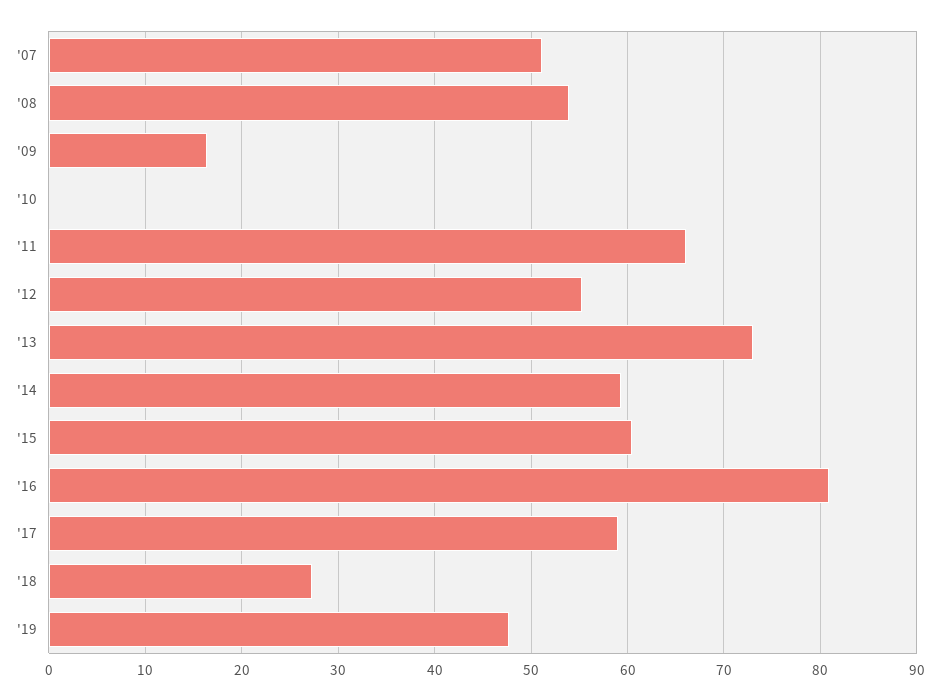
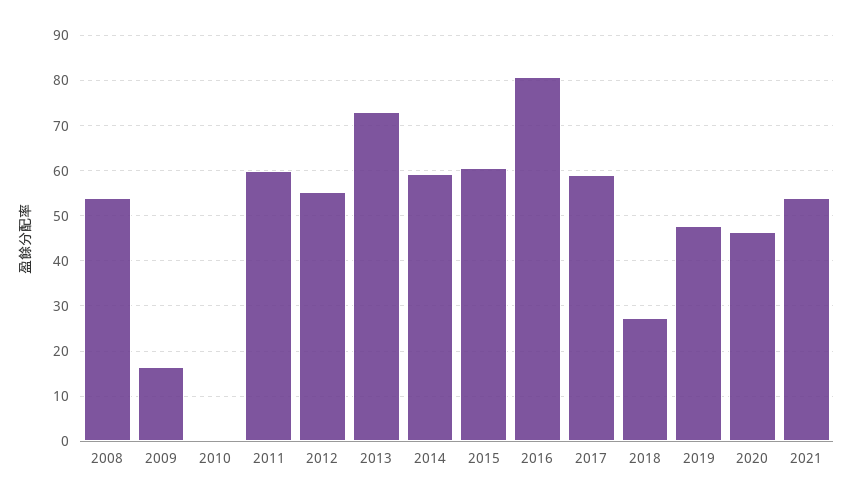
'07: 51 -> none
'11: 66 -> 60
2020: none -> 46
2021: none -> 54

